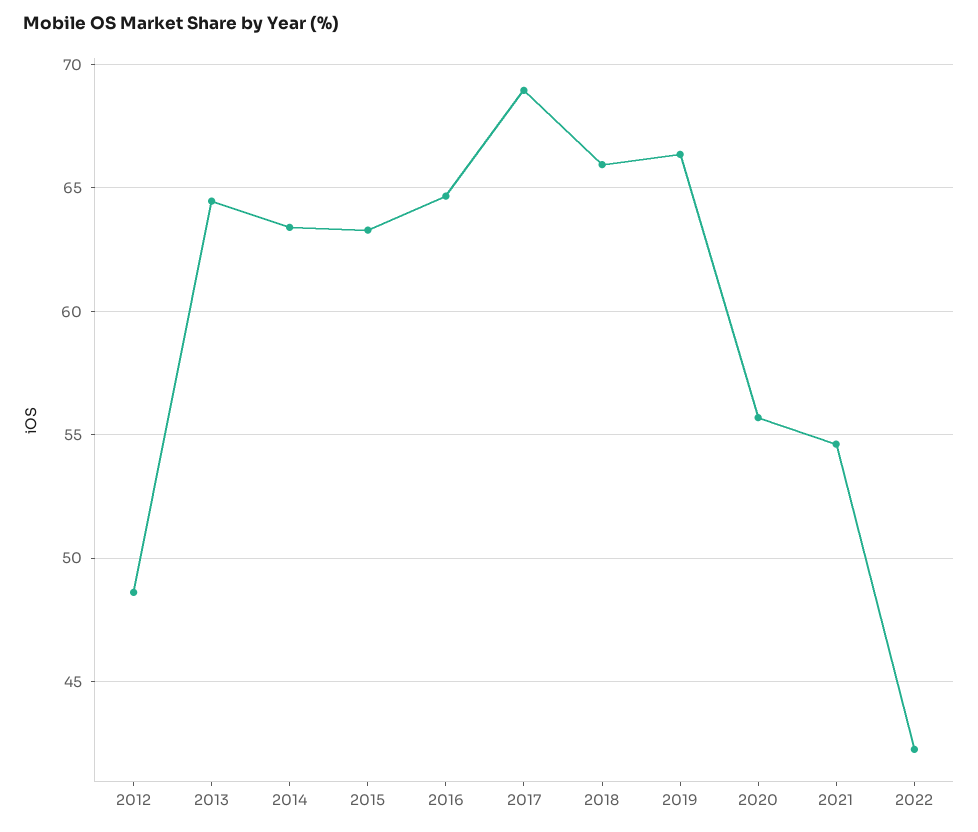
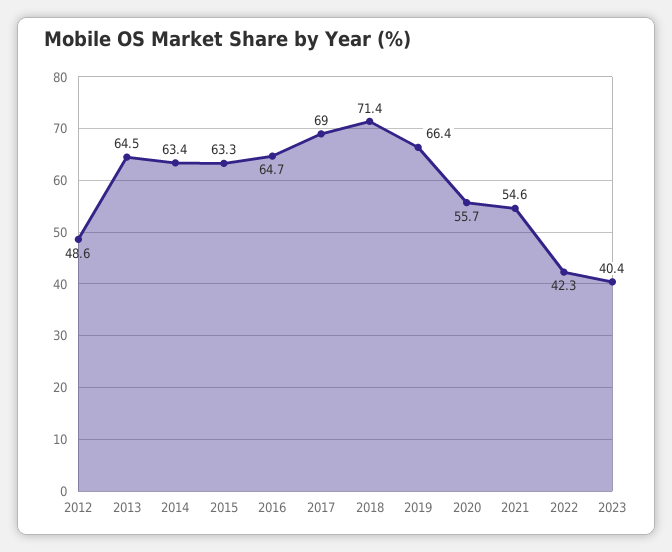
2018: 66 -> 71.4
2023: none -> 40.4

